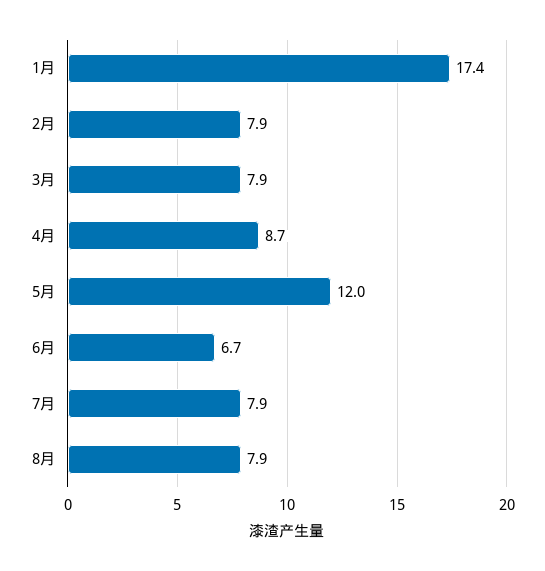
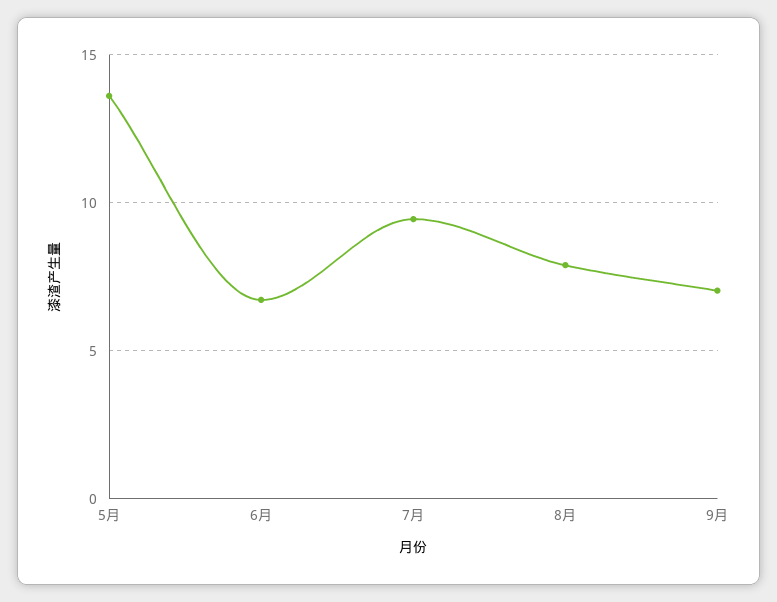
1月: 17.4 -> none
2月: 7.9 -> none
3月: 7.9 -> none
4月: 8.7 -> none
5月: 12 -> 13.5
7月: 7.9 -> 9.5
9月: none -> 7

